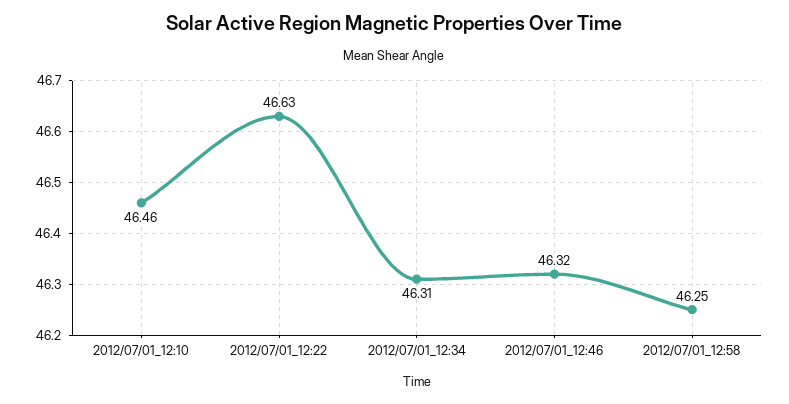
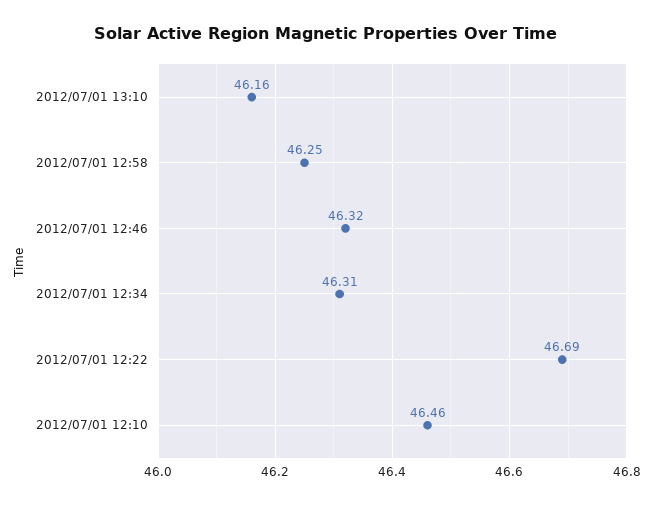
2012/07/01_12:22: 46.63 -> 46.69
2012/07/01 13:10: none -> 46.16

